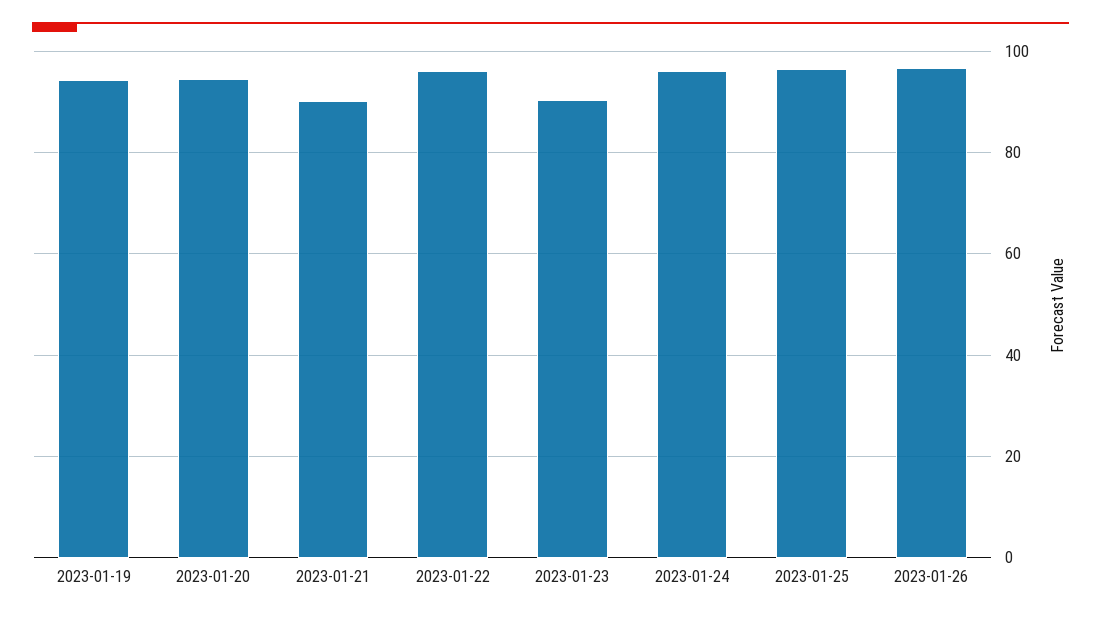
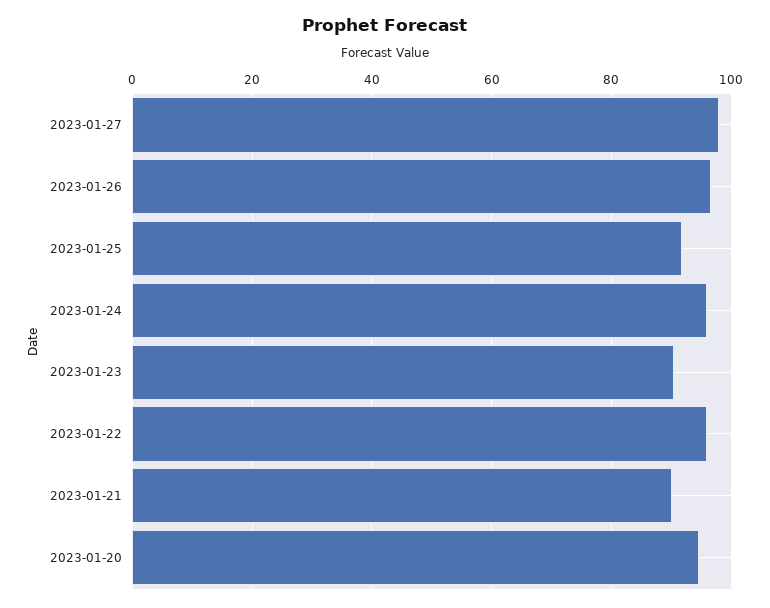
2023-01-19: 94 -> none
2023-01-25: 96 -> 92
2023-01-27: none -> 98

